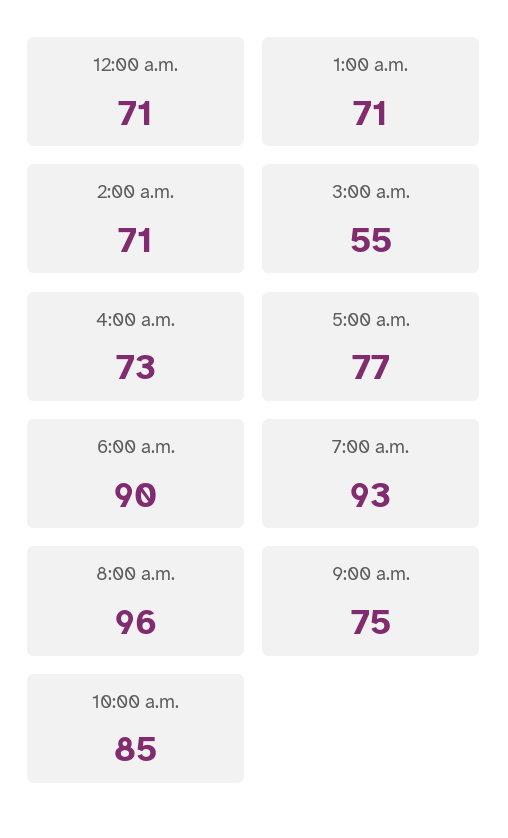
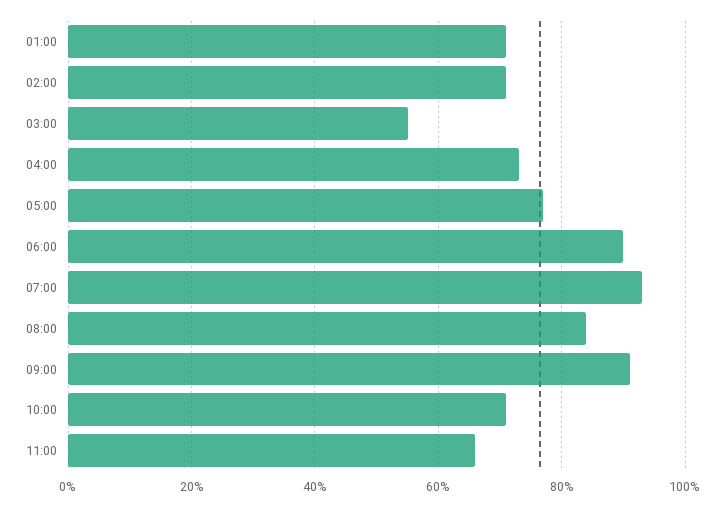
12:00 a.m.: 71 -> none
8:00 a.m.: 96 -> 85
9:00 a.m.: 75 -> 90
10:00 a.m.: 85 -> 70
11:00: none -> 65

